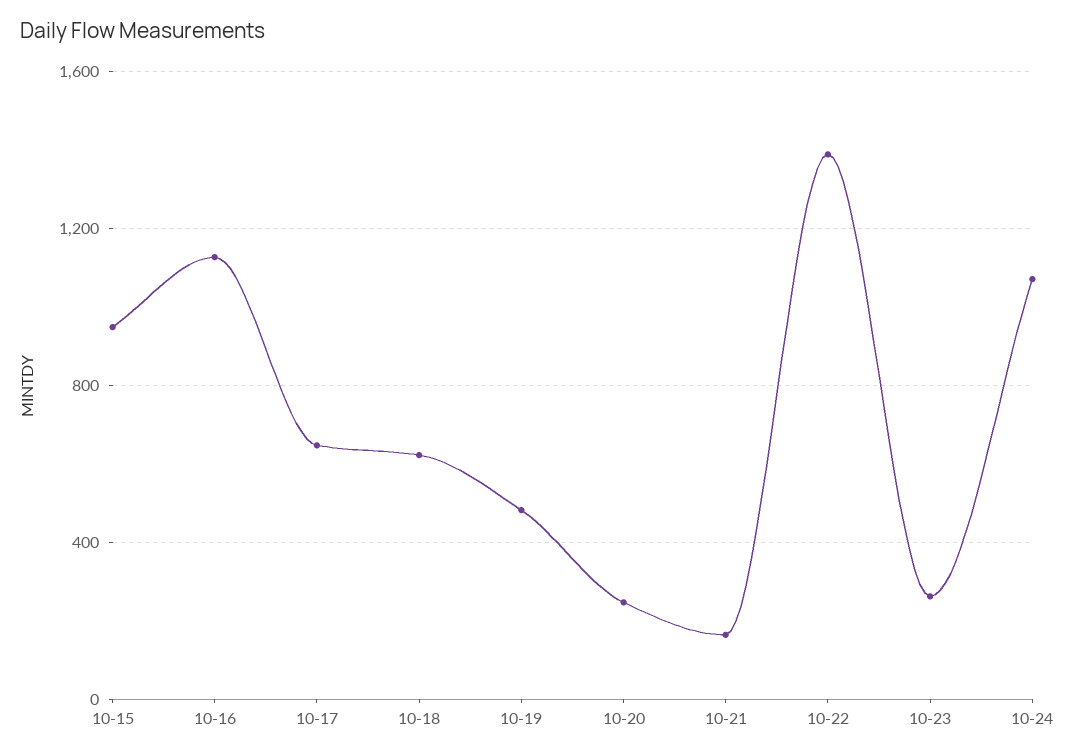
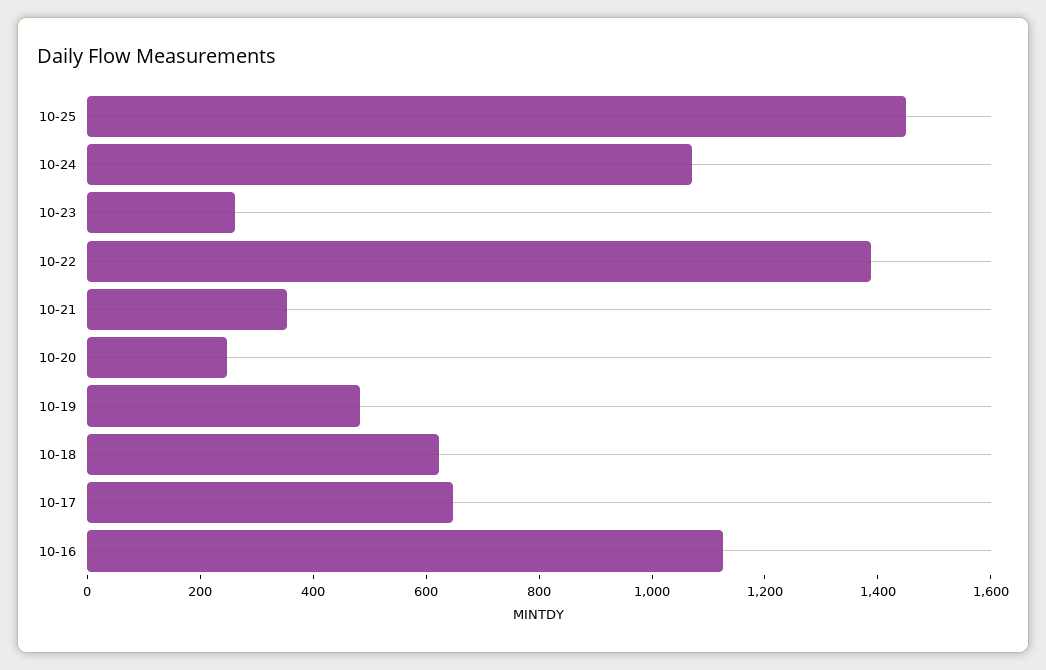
10-15: 950 -> none
10-21: 150 -> 350
10-25: none -> 1450

